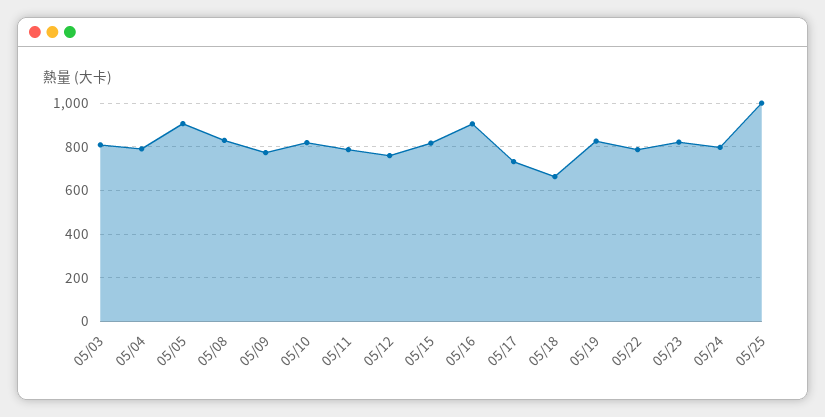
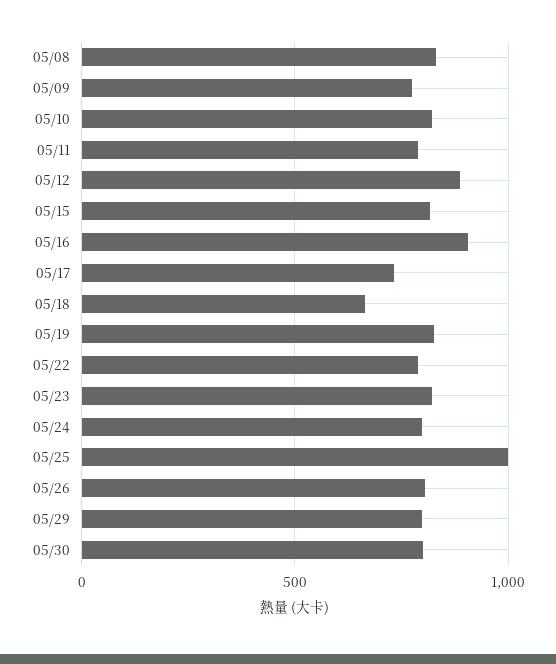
05/03: 800 -> none
05/04: 800 -> none
05/05: 900 -> none
05/12: 750 -> 900
05/26: none -> 800
05/29: none -> 800
05/30: none -> 800

